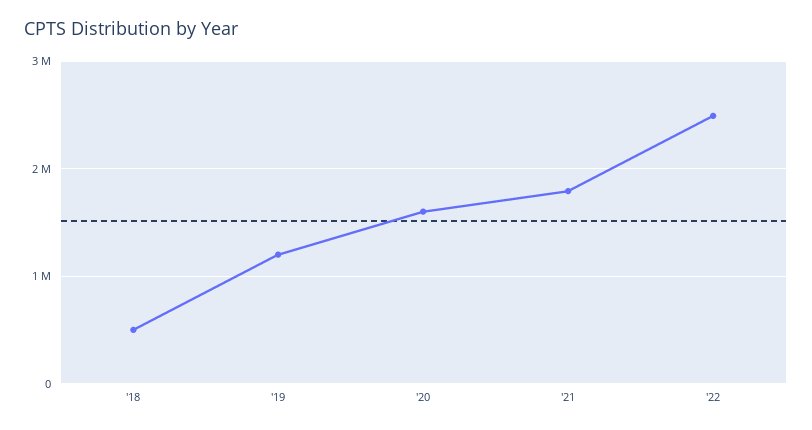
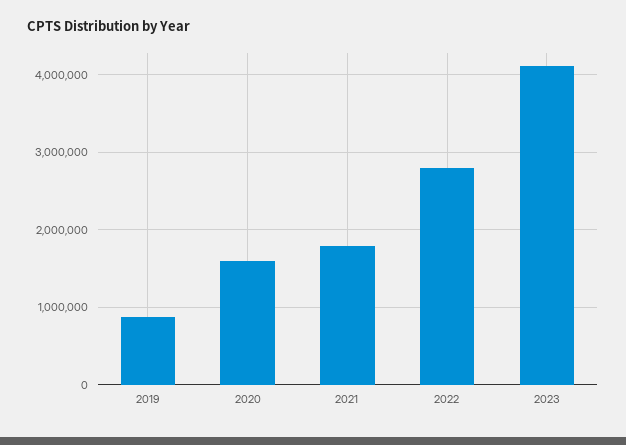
'18: 500000 -> none
'19: 1200000 -> 900000
'22: 2500000 -> 2800000
2023: none -> 4100000

